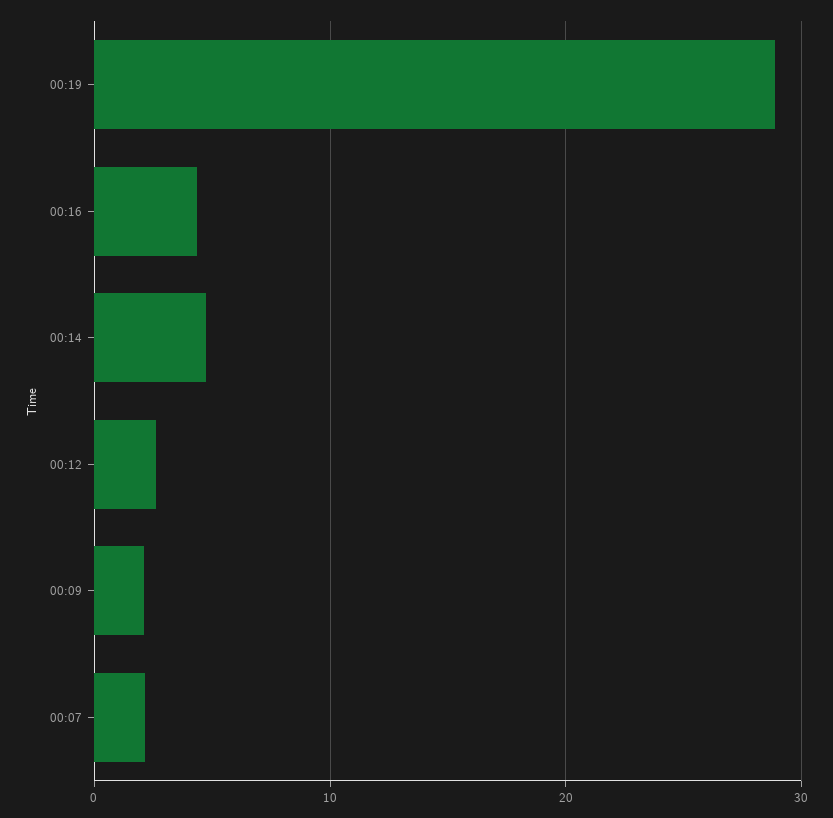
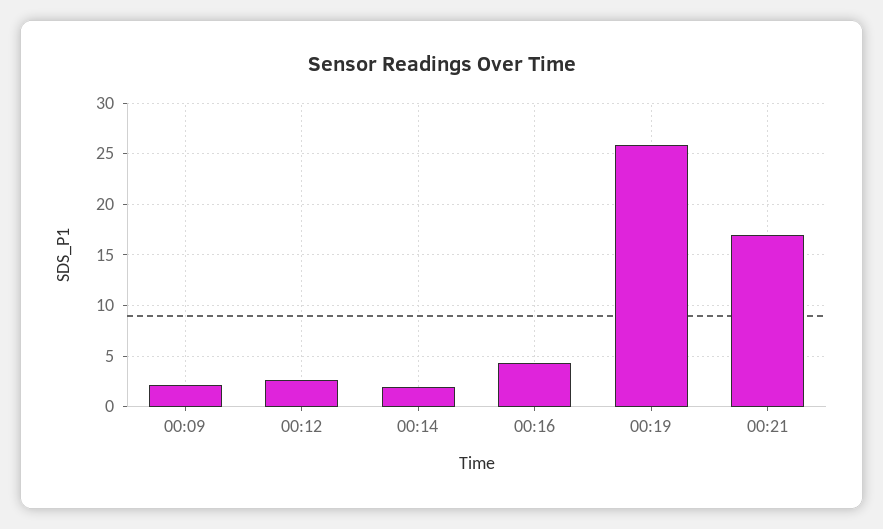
00:19: 29 -> 26
00:14: 5 -> 2
00:07: 2 -> none
00:21: none -> 17

